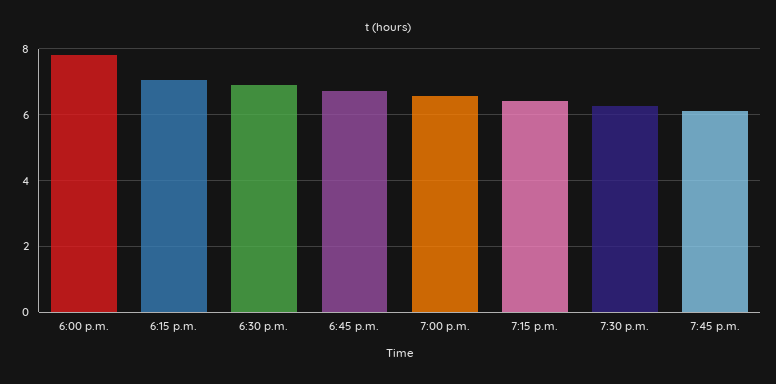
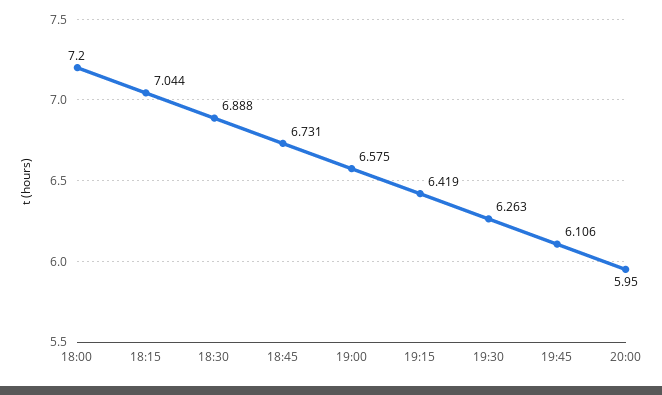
6:00 p.m.: 7.8 -> 7.2
20:00: none -> 5.95

